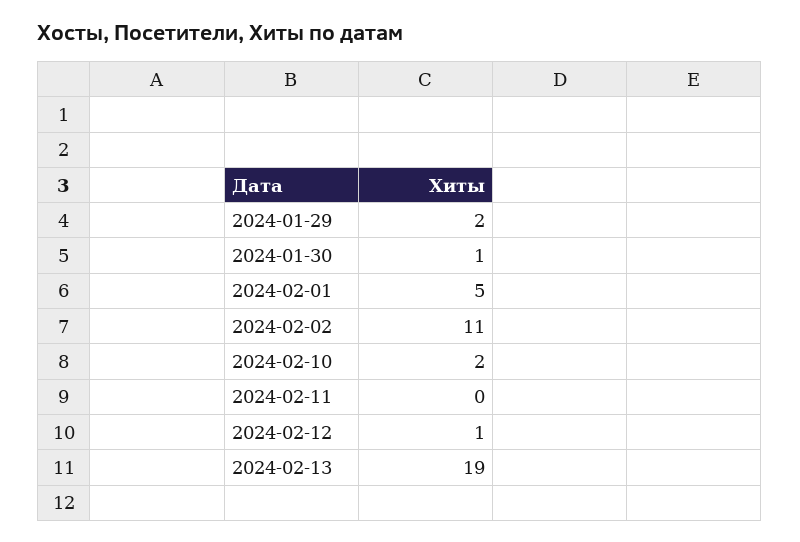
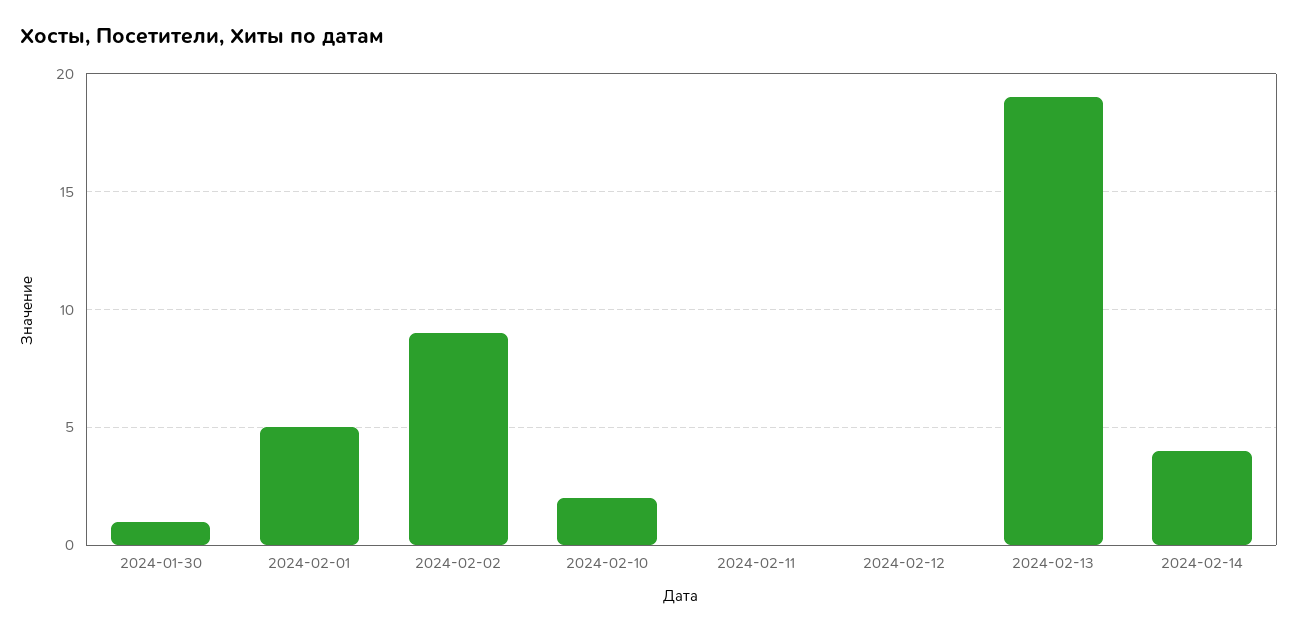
2024-01-29: 2 -> none
2024-02-02: 11 -> 9
2024-02-12: 1 -> 0
2024-02-14: none -> 4

